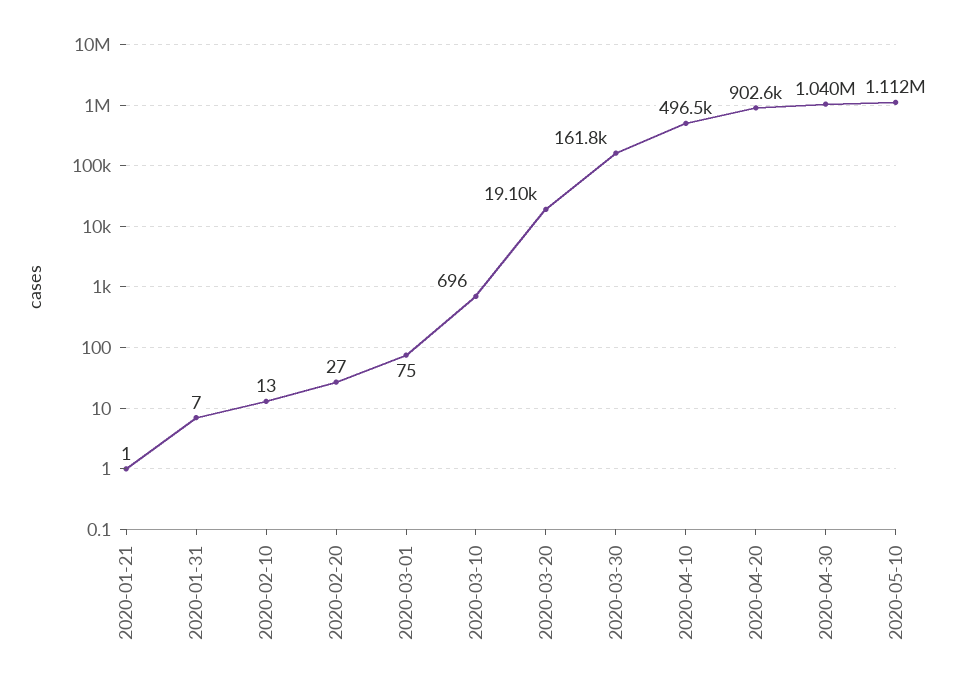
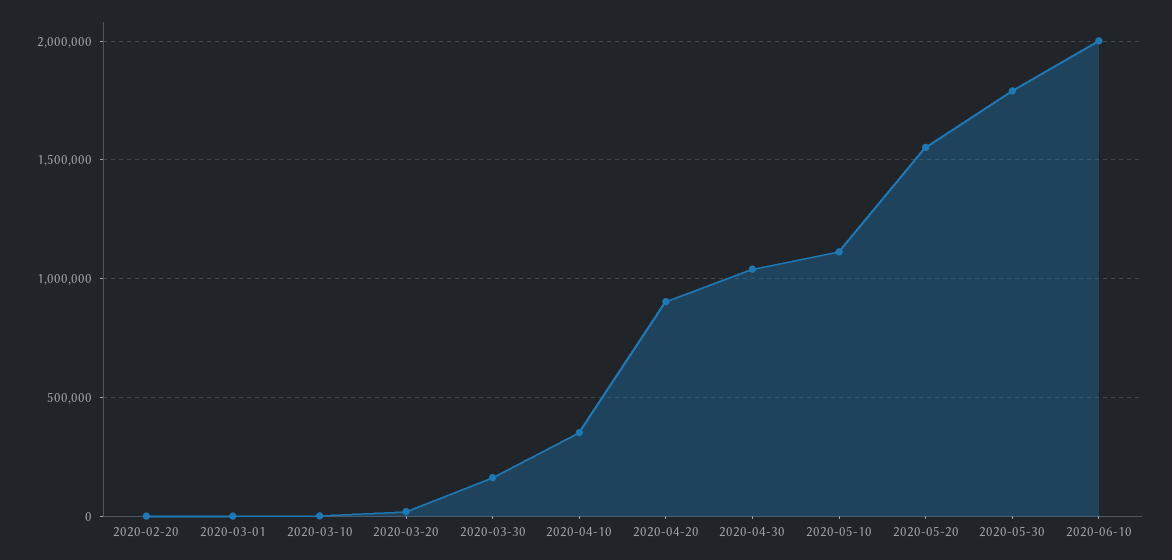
2020-01-21: 1 -> none
2020-01-31: 7 -> none
2020-02-10: 13 -> none
2020-04-10: 496500 -> 350000
2020-05-20: none -> 1550000
2020-05-30: none -> 1800000
2020-06-10: none -> 2000000

